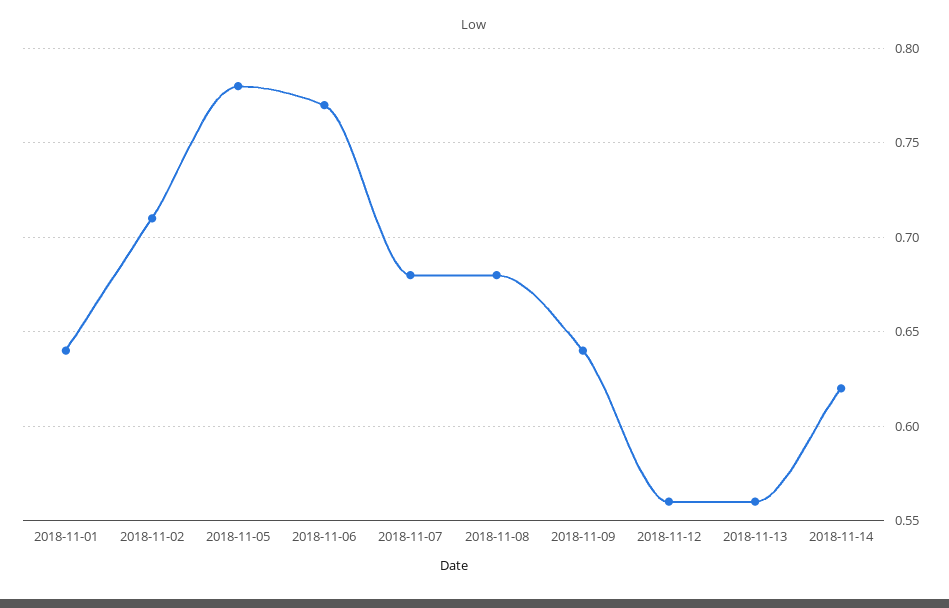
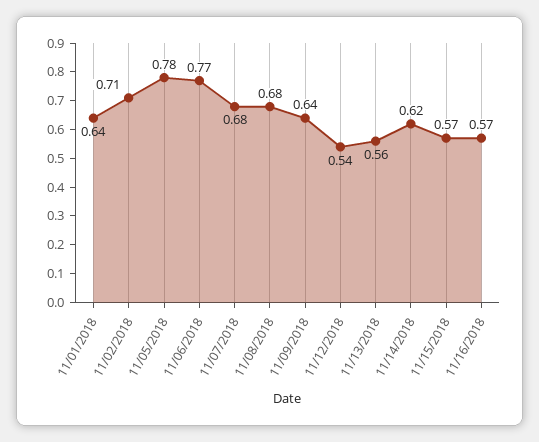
2018-11-12: 0.56 -> 0.54
11/15/2018: none -> 0.57
11/16/2018: none -> 0.57

